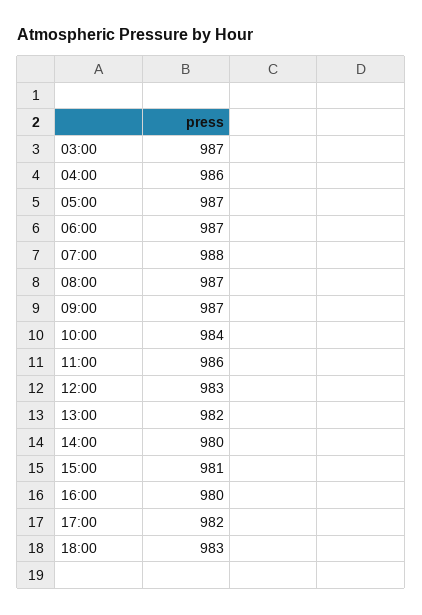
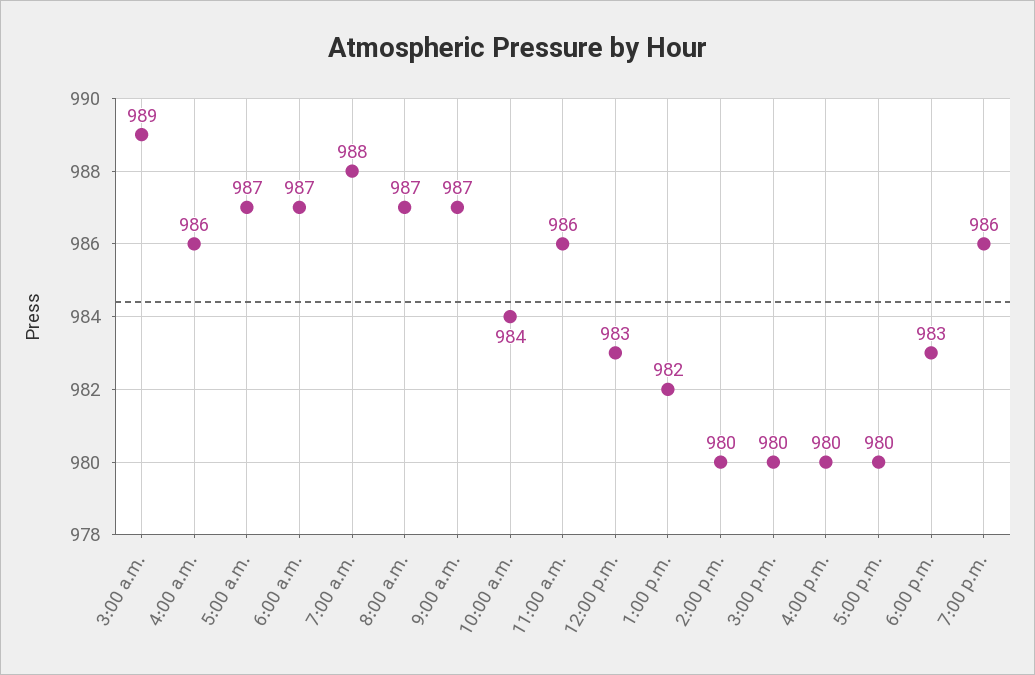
03:00: 987 -> 989
15:00: 981 -> 980
17:00: 982 -> 980
7:00 p.m.: none -> 986

